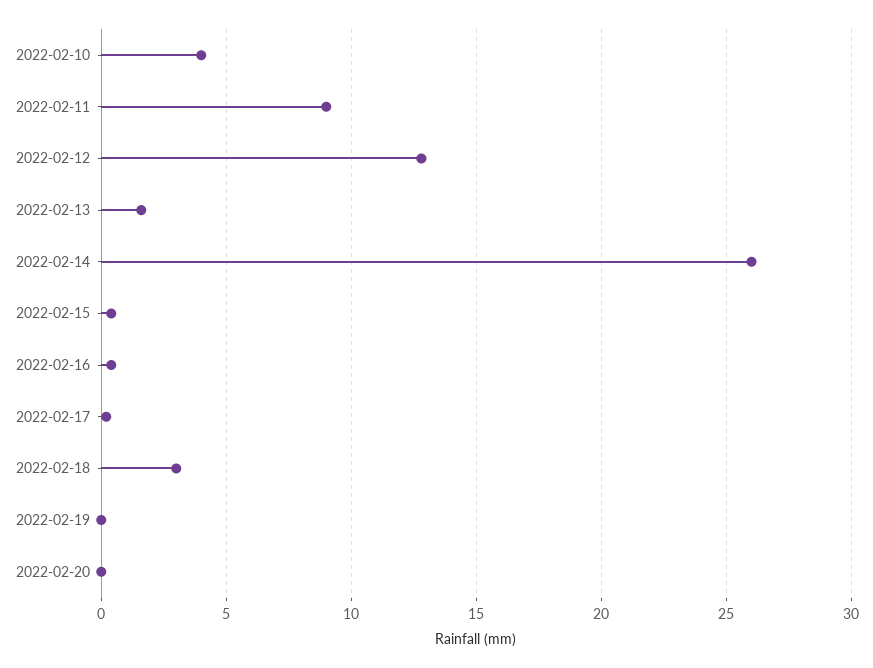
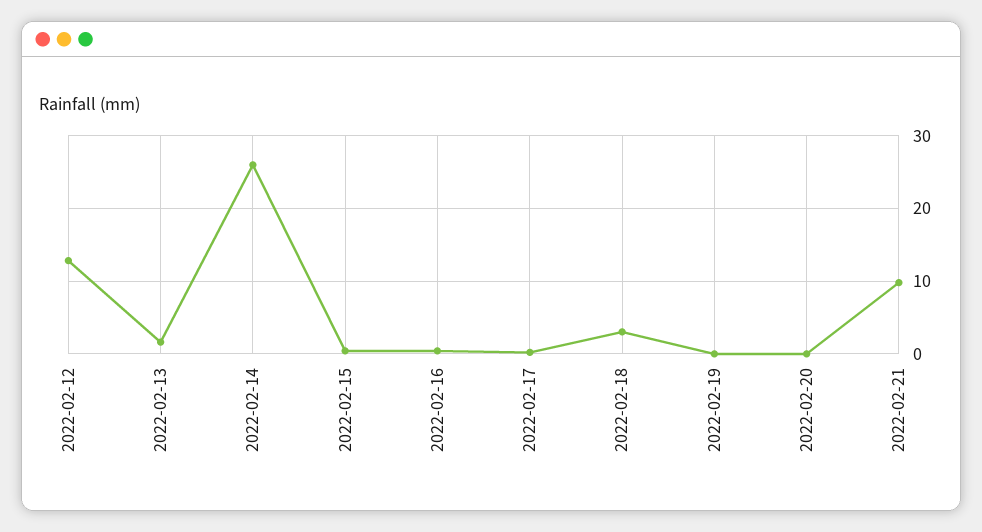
2022-02-10: 4 -> none
2022-02-11: 9 -> none
2022-02-21: none -> 10

